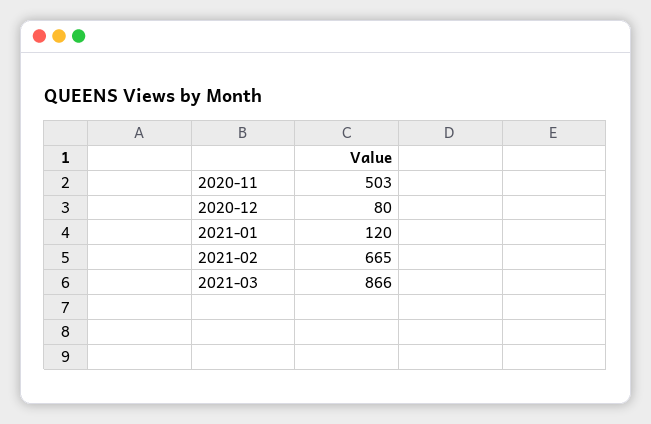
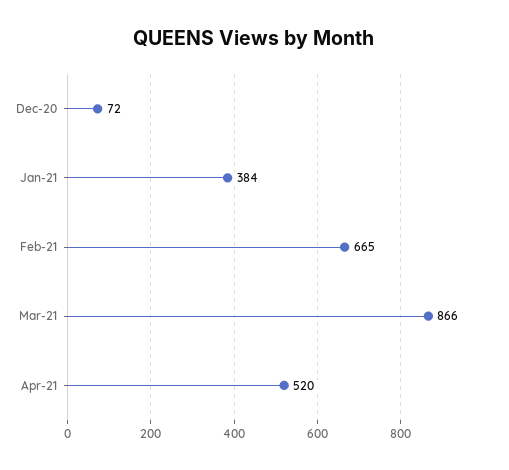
2020-11: 503 -> none
2020-12: 80 -> 72
2021-01: 120 -> 384
Apr-21: none -> 520

